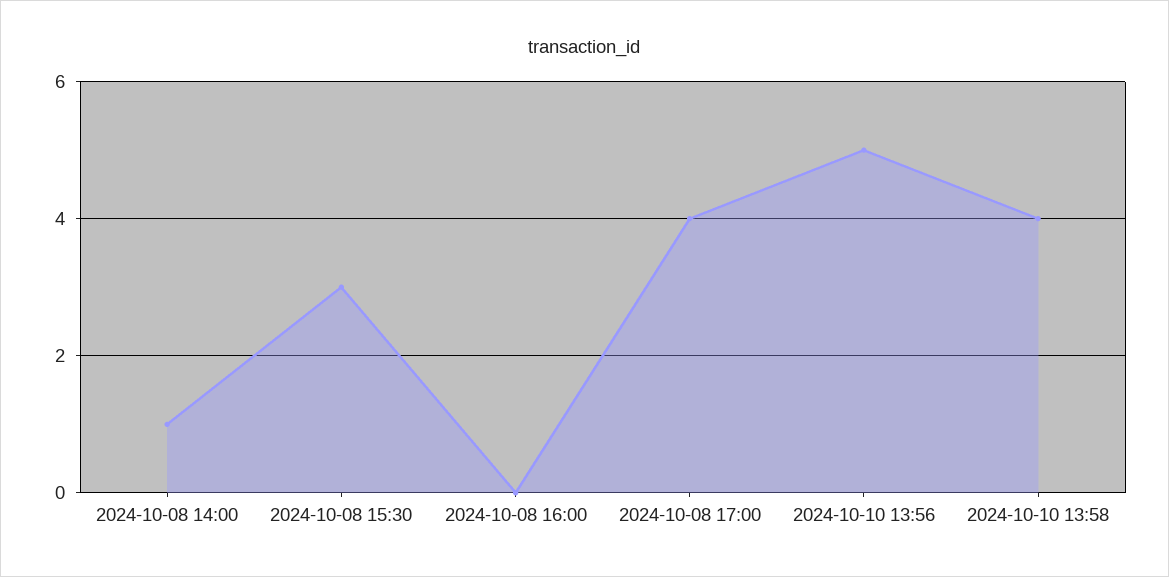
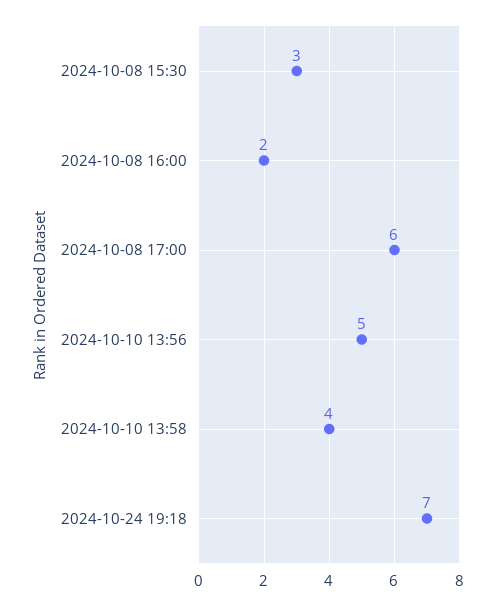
2024-10-08 14:00: 1 -> none
2024-10-08 16:00: 0 -> 2
2024-10-08 17:00: 4 -> 6
2024-10-24 19:18: none -> 7

